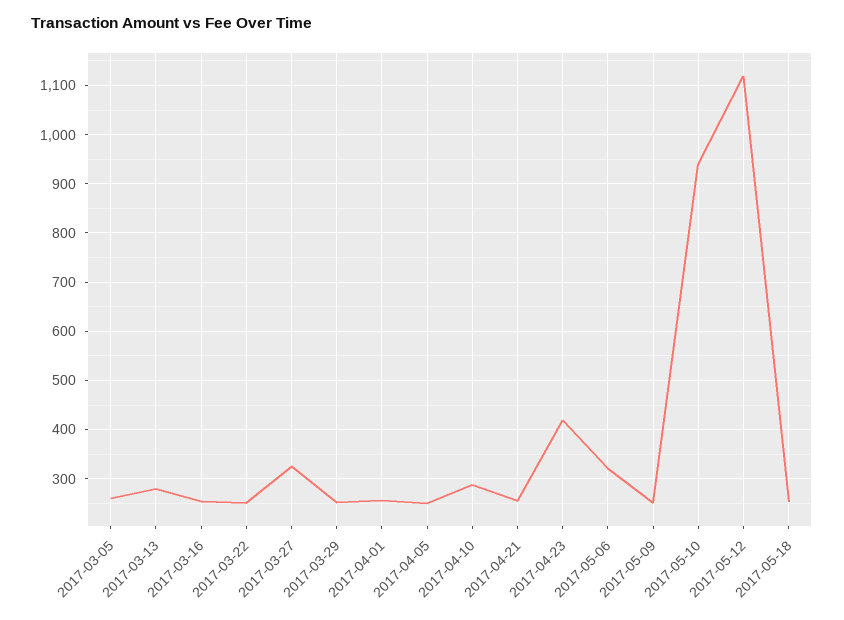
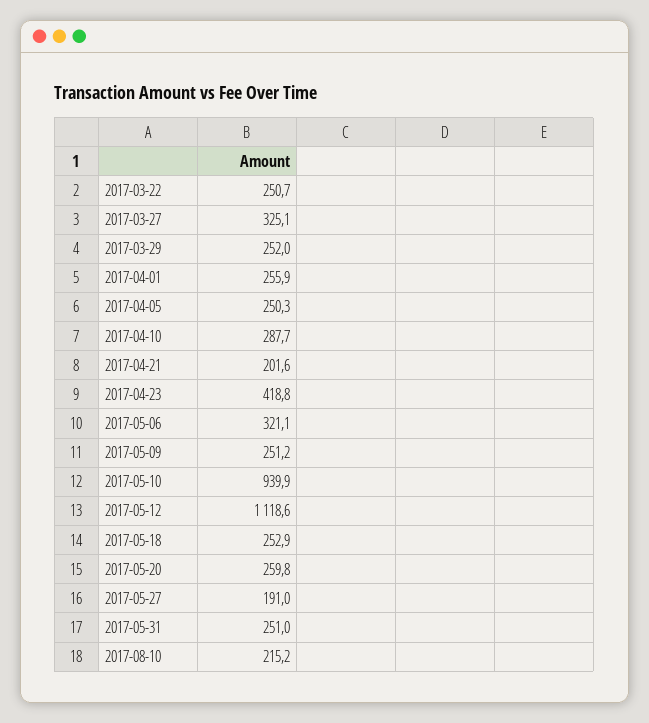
2017-03-05: 260 -> none
2017-03-13: 280 -> none
2017-03-16: 260 -> none
2017-04-21: 260 -> 201.6
2017-05-20: none -> 259.8
2017-05-27: none -> 191
2017-05-31: none -> 251
2017-08-10: none -> 215.2

